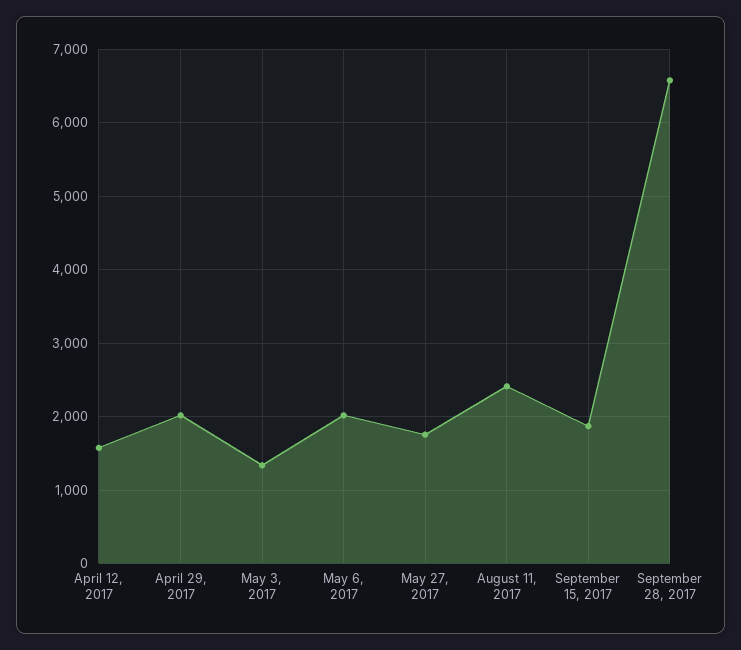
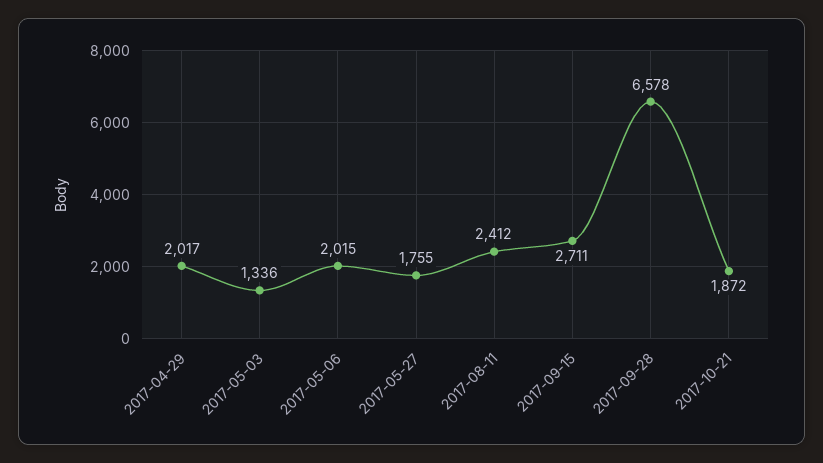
April 12, 2017: 1600 -> none
September 15, 2017: 1900 -> 2711
2017-10-21: none -> 1872

